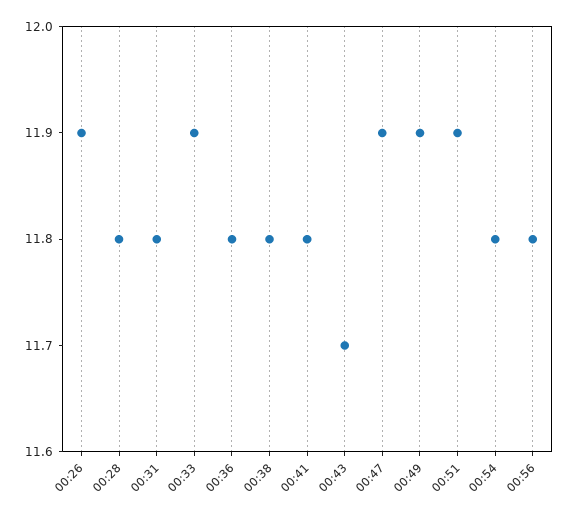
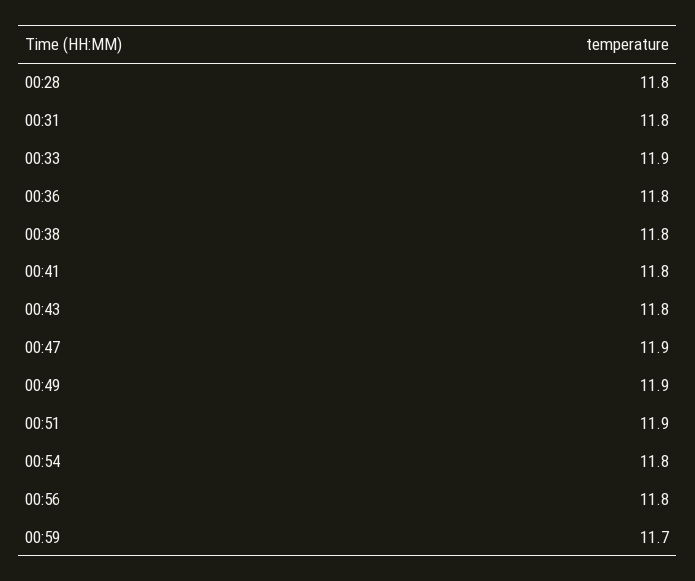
00:26: 11.9 -> none
00:43: 11.7 -> 11.8
00:59: none -> 11.7

